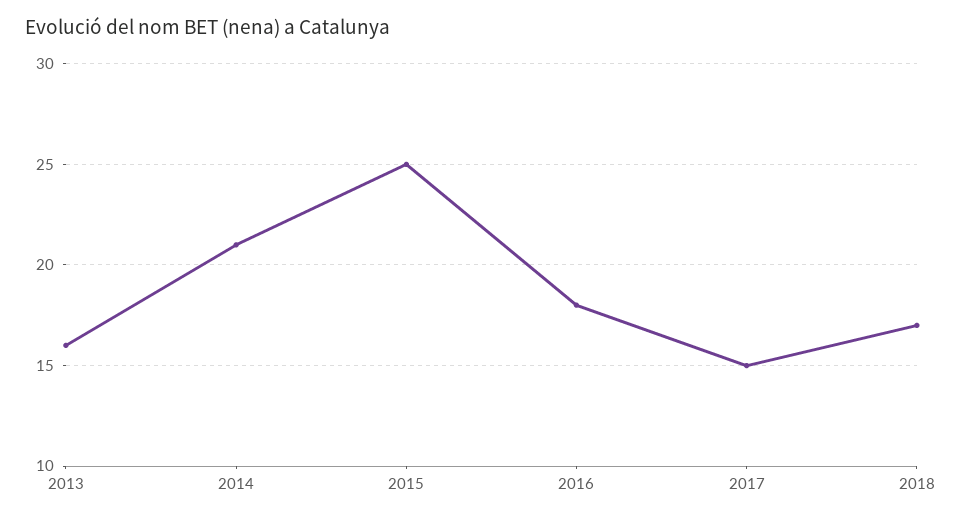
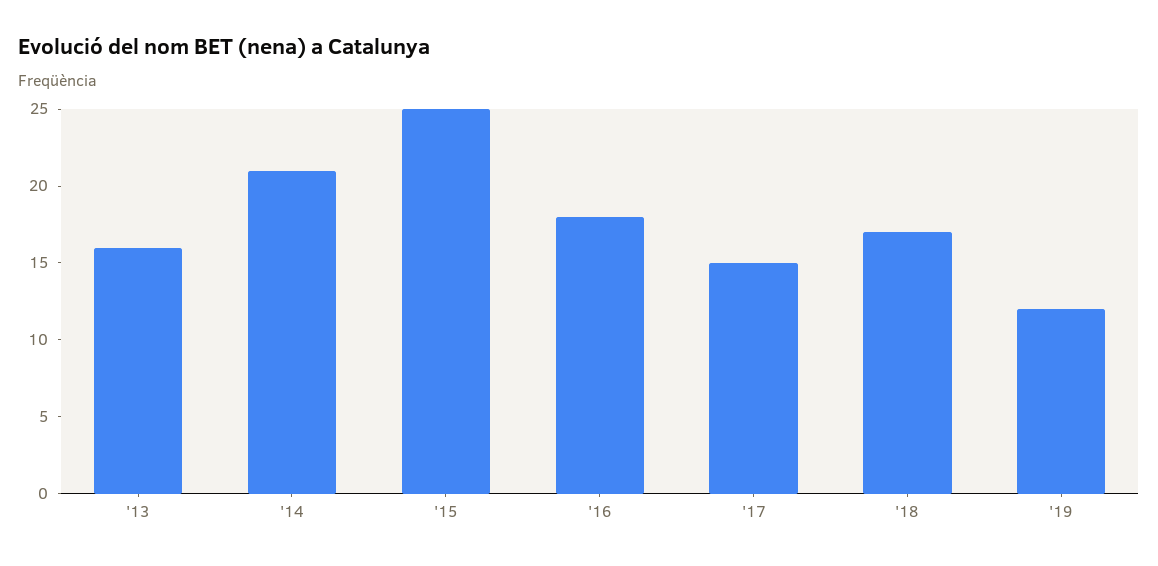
'19: none -> 12

